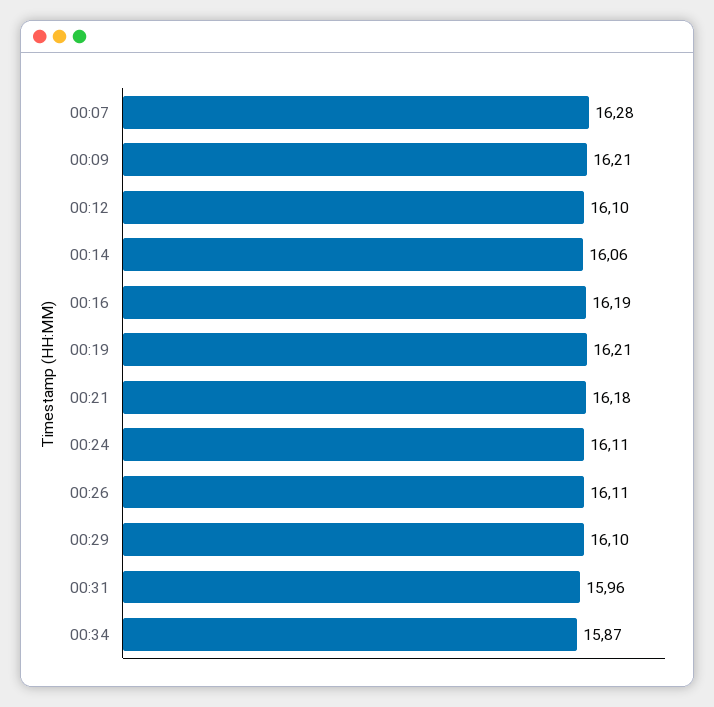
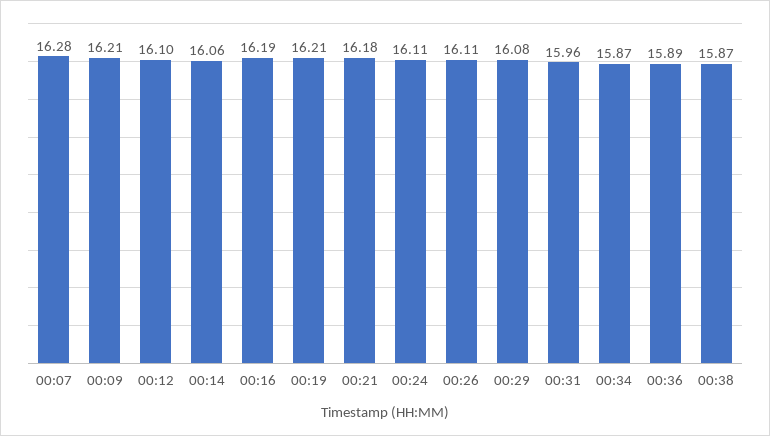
00:29: 16.1 -> 16.08
00:36: none -> 15.89
00:38: none -> 15.87

